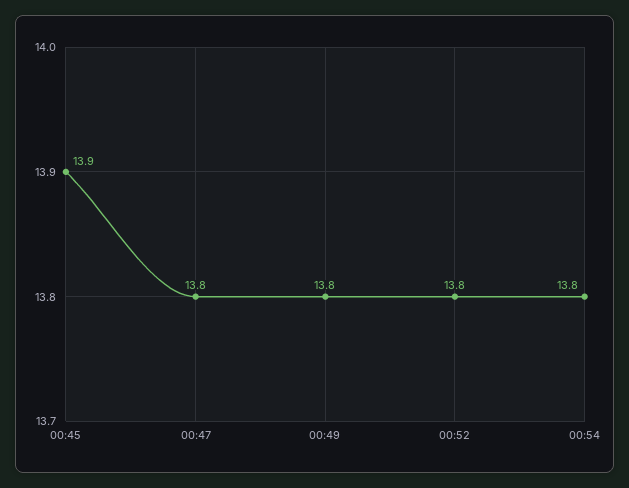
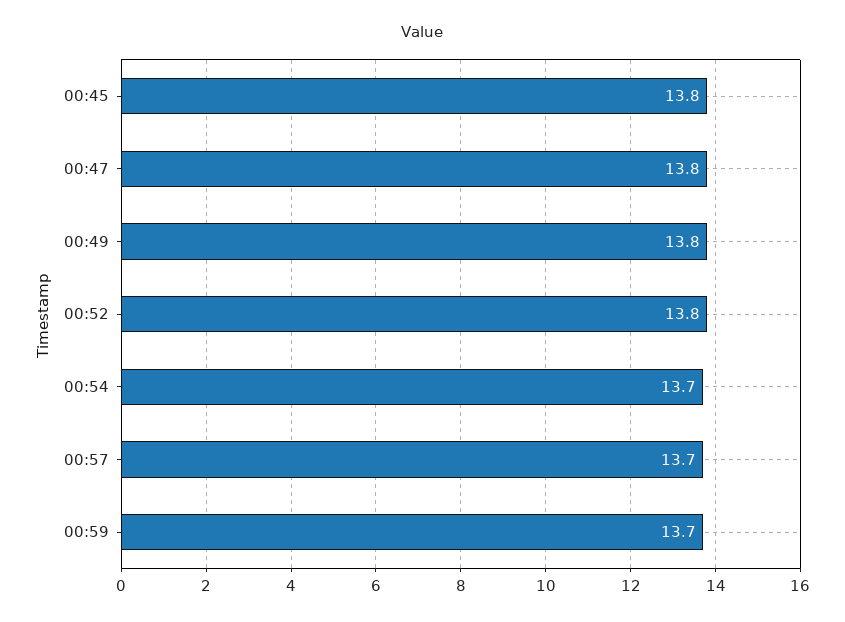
00:45: 13.9 -> 13.8
00:54: 13.8 -> 13.7
00:57: none -> 13.7
00:59: none -> 13.7

